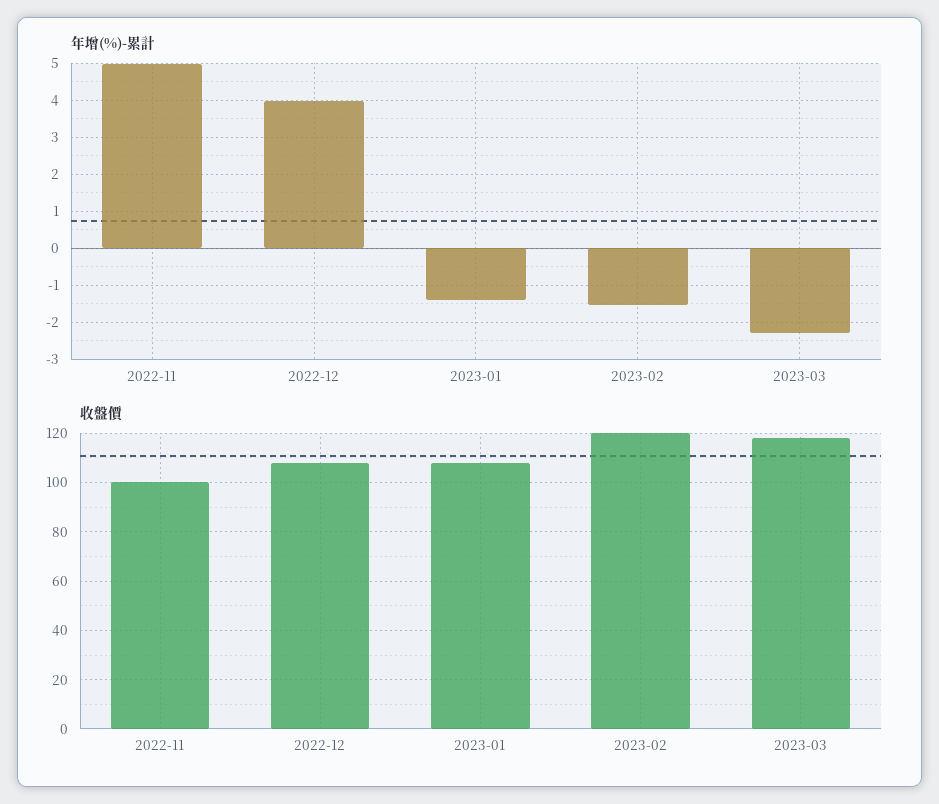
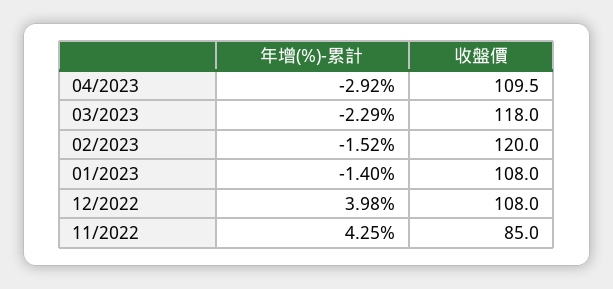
年增(%)-累計, 2022-11: 5 -> 4.25
收盤價, 2022-11: 100 -> 85
年增(%)-累計, 04/2023: none -> -2.92
收盤價, 04/2023: none -> 109.5

